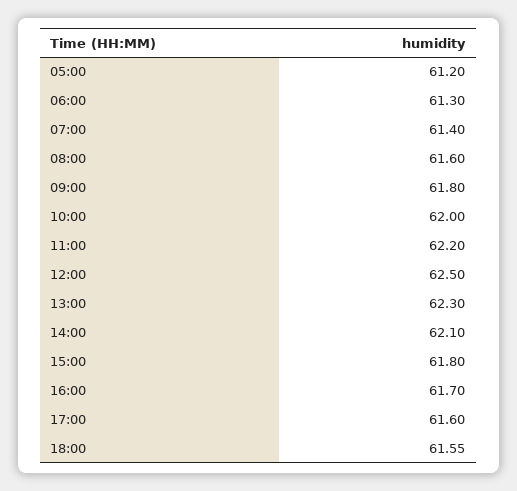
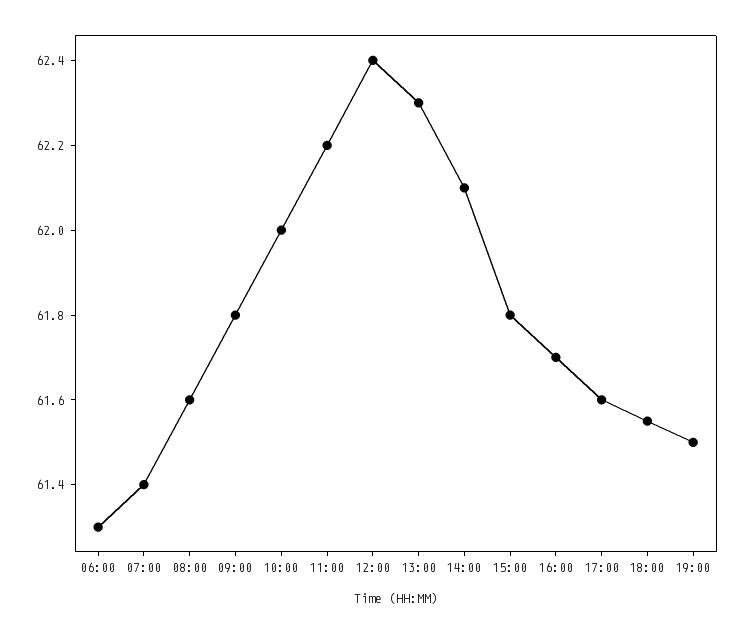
05:00: 61.2 -> none
12:00: 62.5 -> 62.4
19:00: none -> 61.5

